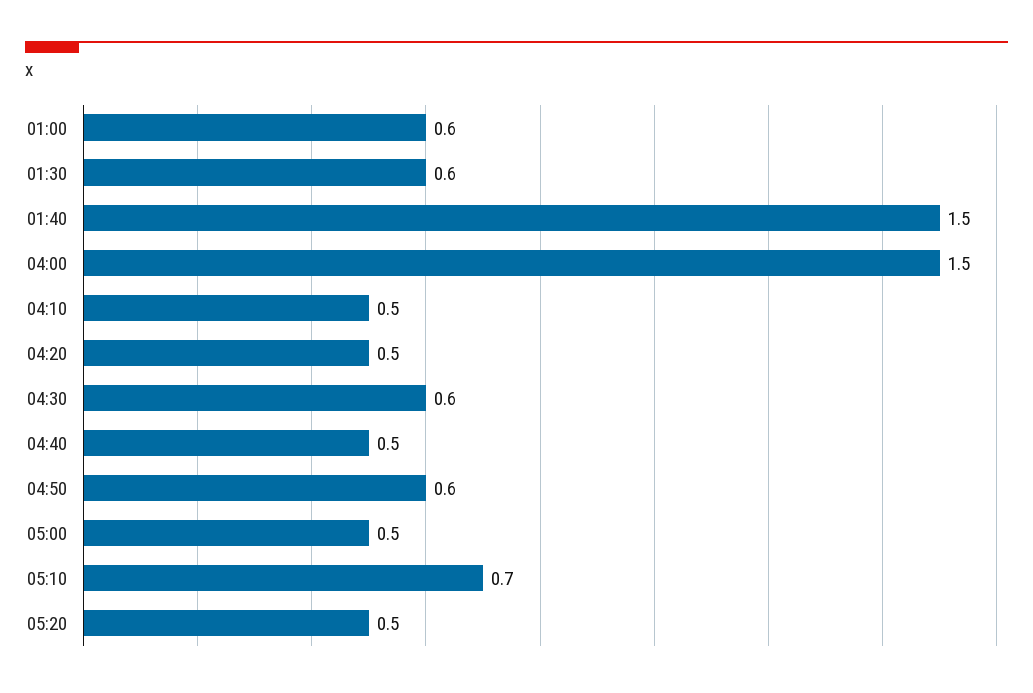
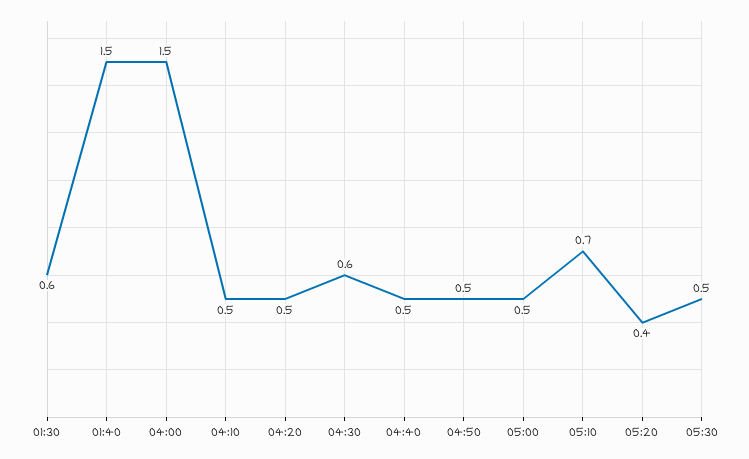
01:00: 0.6 -> none
04:50: 0.6 -> 0.5
05:20: 0.5 -> 0.4
05:30: none -> 0.5

